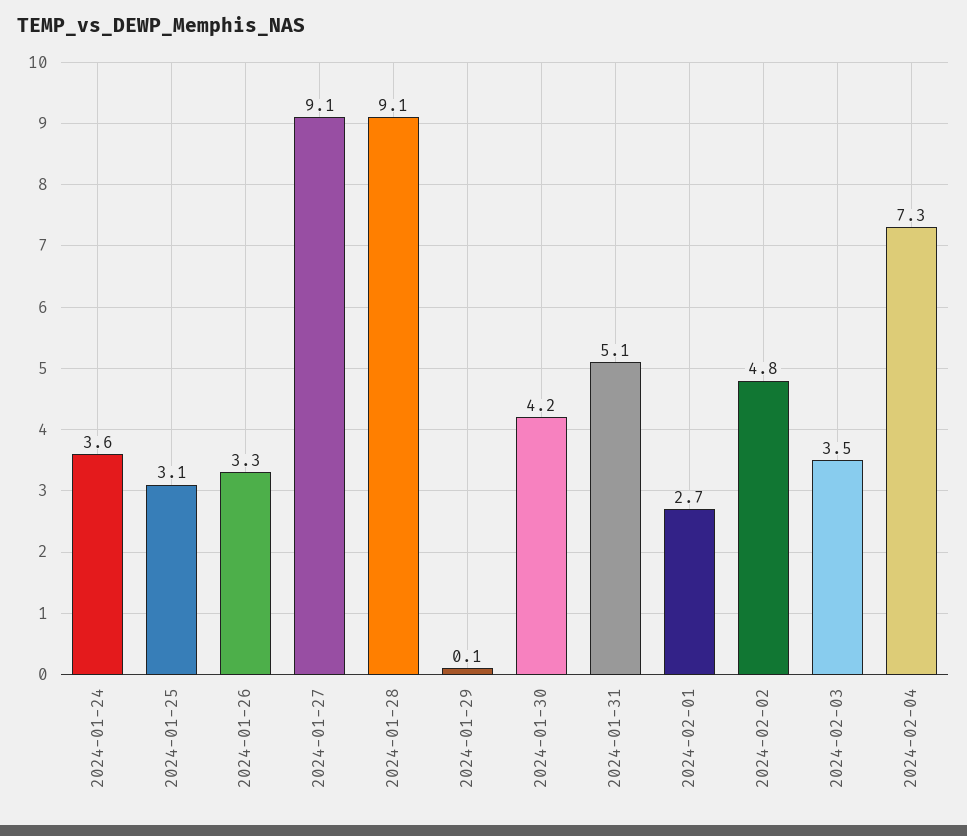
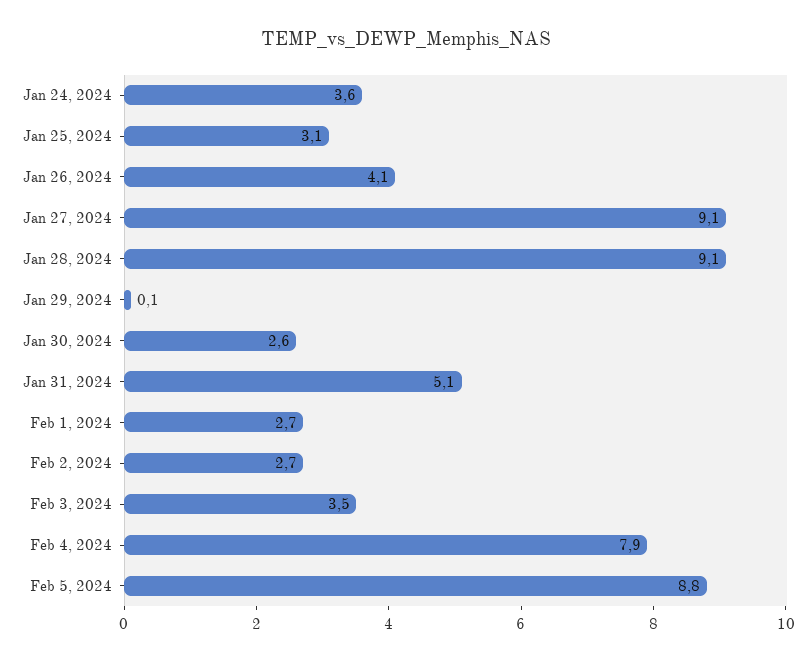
2024-01-26: 3.3 -> 4.1
2024-01-30: 4.2 -> 2.6
2024-02-02: 4.8 -> 2.7
2024-02-04: 7.3 -> 7.9
Feb 5, 2024: none -> 8.8

